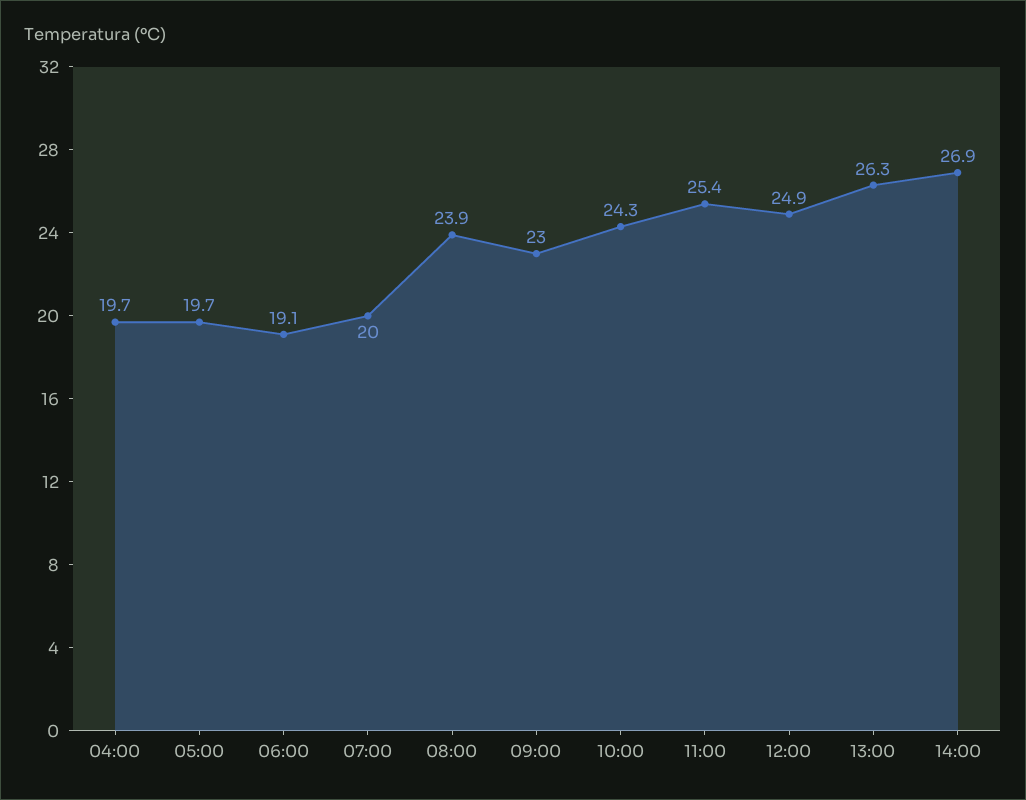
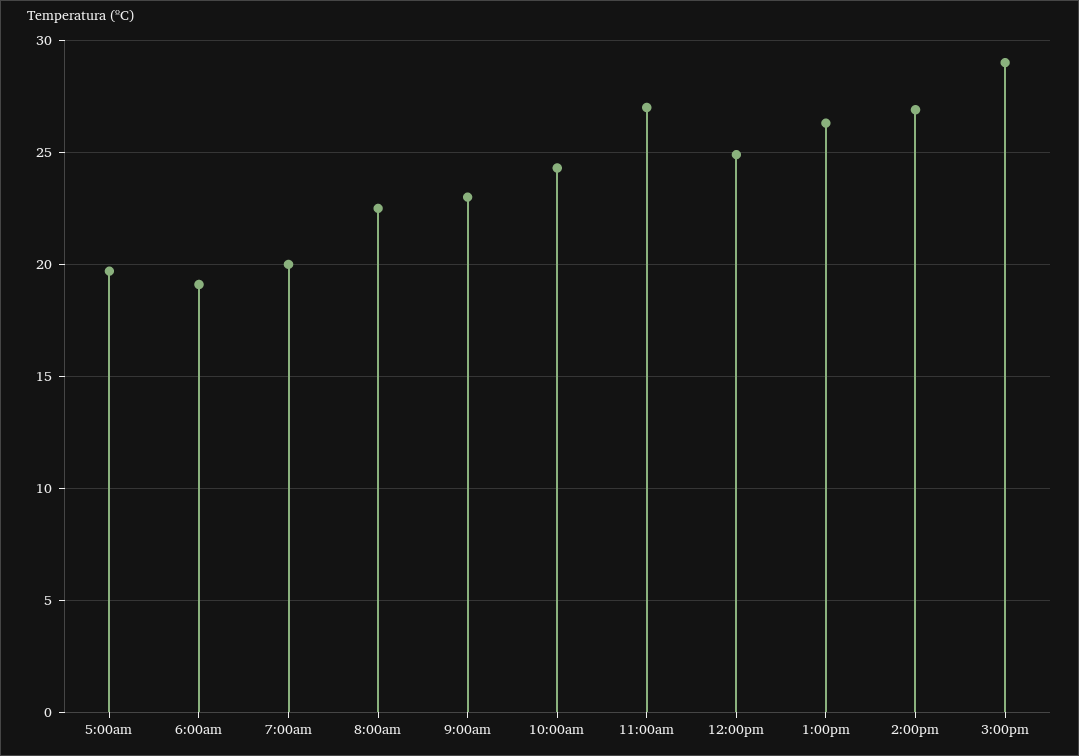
04:00: 19.7 -> none
08:00: 23.9 -> 22.5
11:00: 25.4 -> 27
3:00pm: none -> 29

